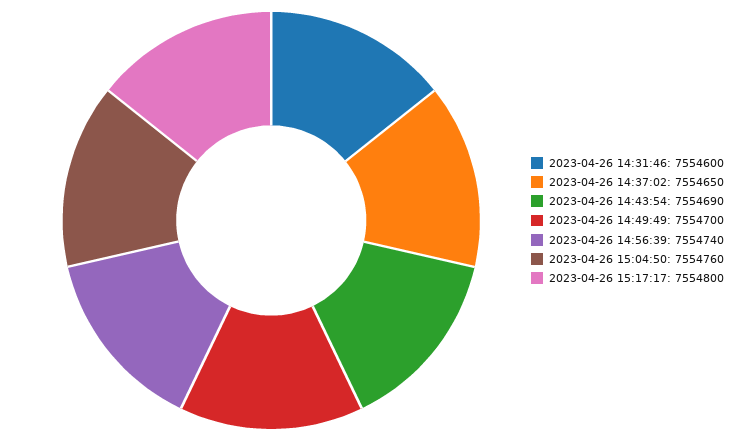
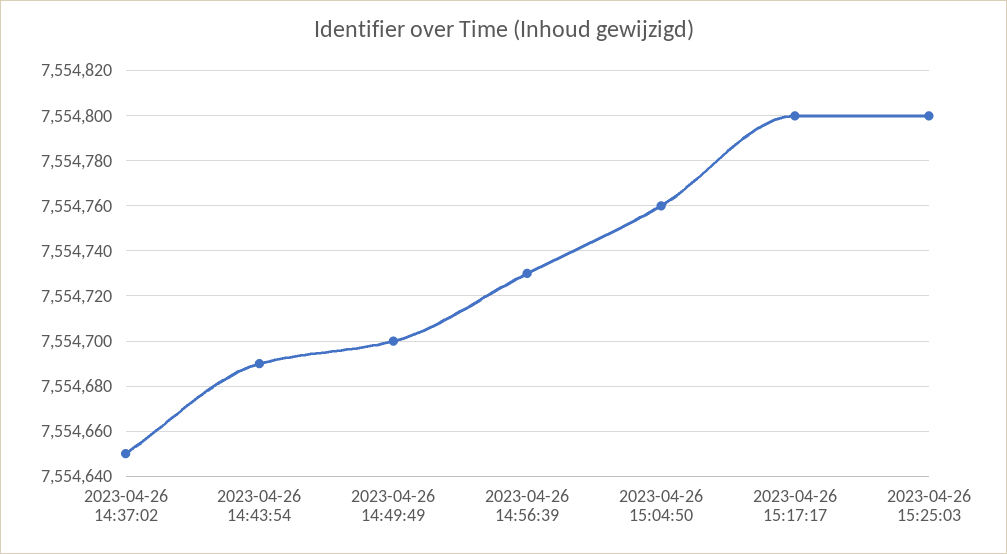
2023-04-26 14:31:46: 7554600 -> none
2023-04-26 14:56:39: 7554740 -> 7554730
2023-04-26 15:25:03: none -> 7554800

